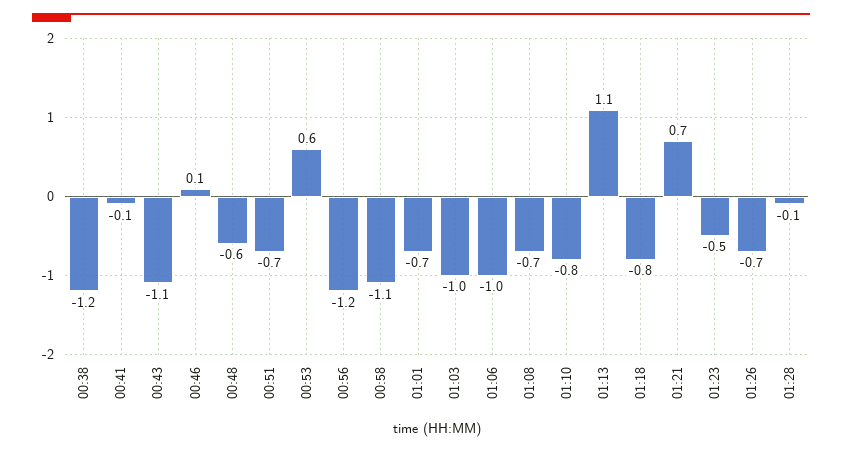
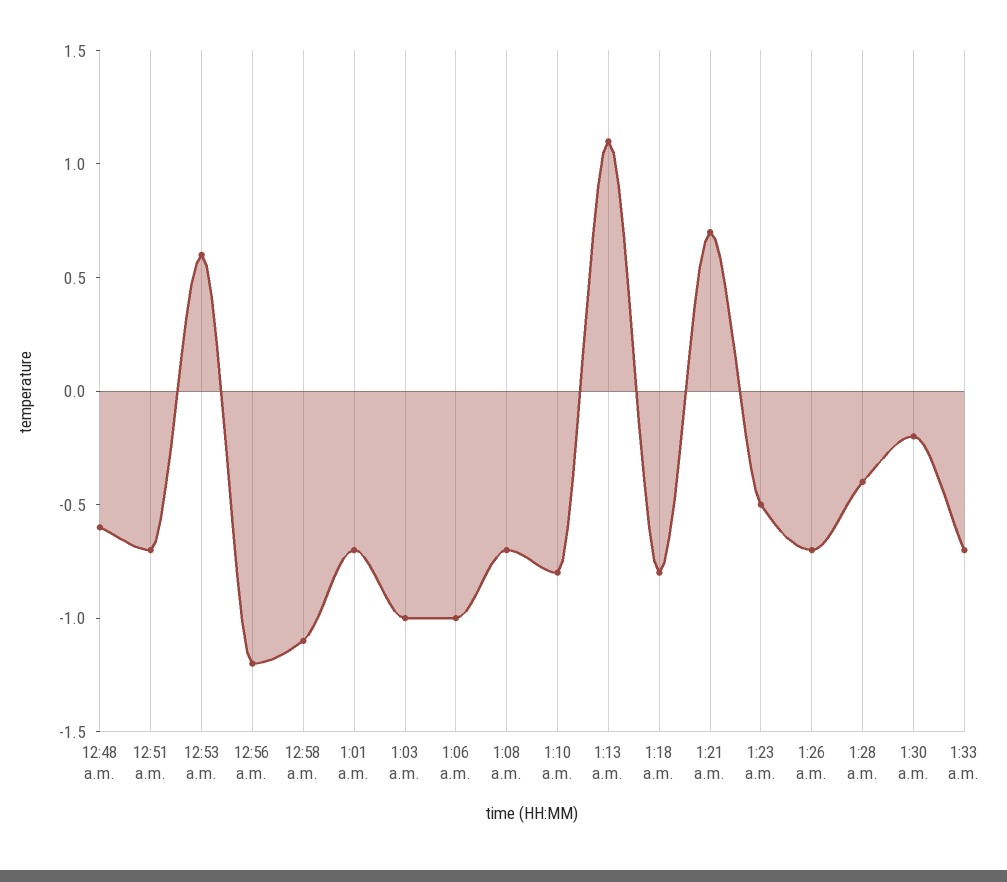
00:38: -1.2 -> none
00:41: -0.1 -> none
00:43: -1.1 -> none
00:46: 0.1 -> none
01:28: -0.1 -> -0.4
1:30 a.m.: none -> -0.2
1:33 a.m.: none -> -0.7

